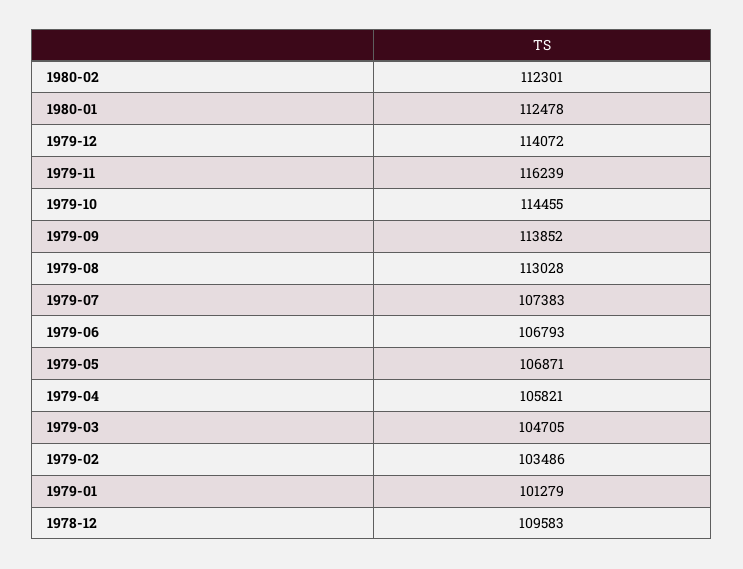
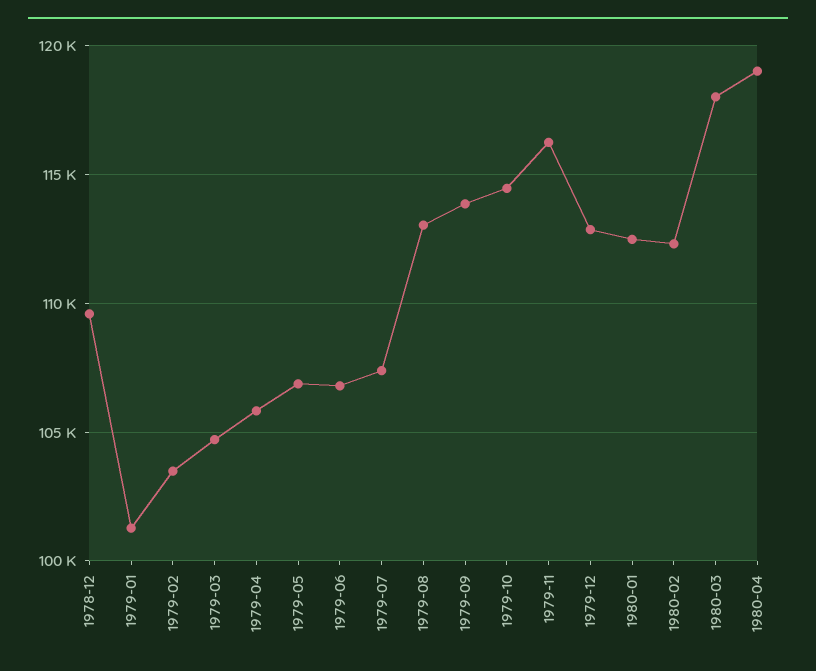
1979-12: 114072 -> 113000
1980-03: none -> 118000
1980-04: none -> 119000

